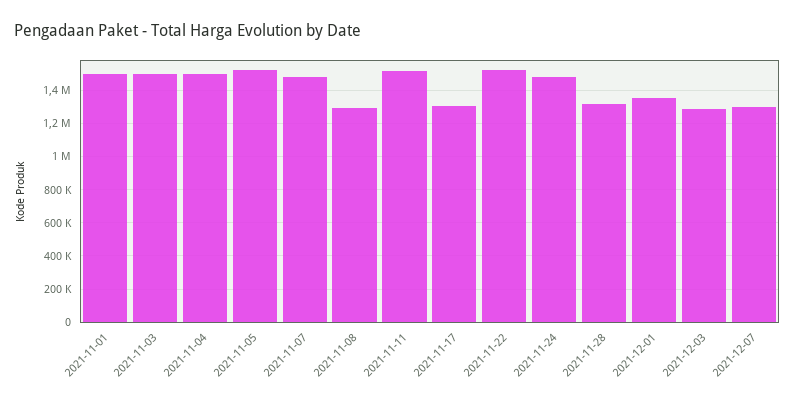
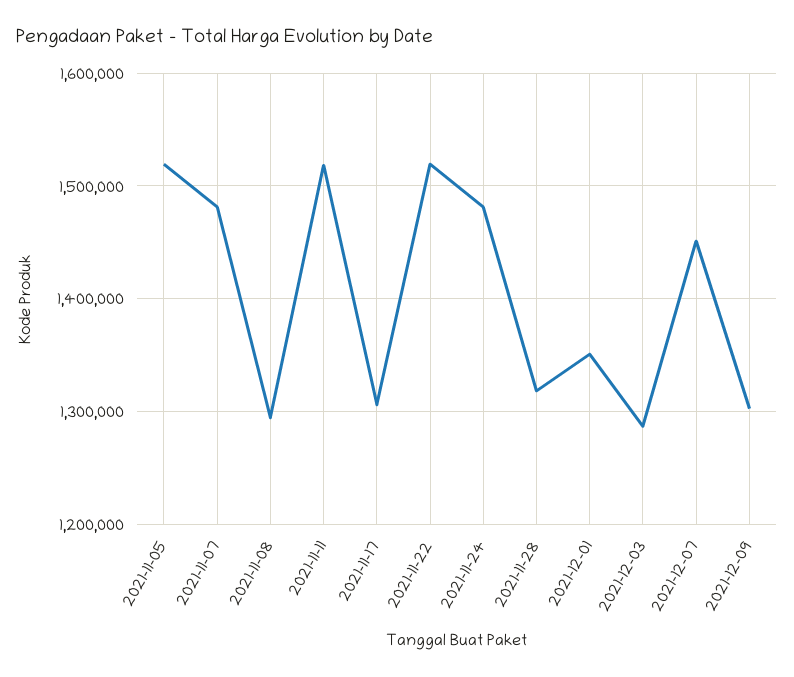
2021-11-01: 1500000 -> none
2021-11-03: 1500000 -> none
2021-11-04: 1500000 -> none
2021-12-07: 1300000 -> 1450000
2021-12-09: none -> 1300000

